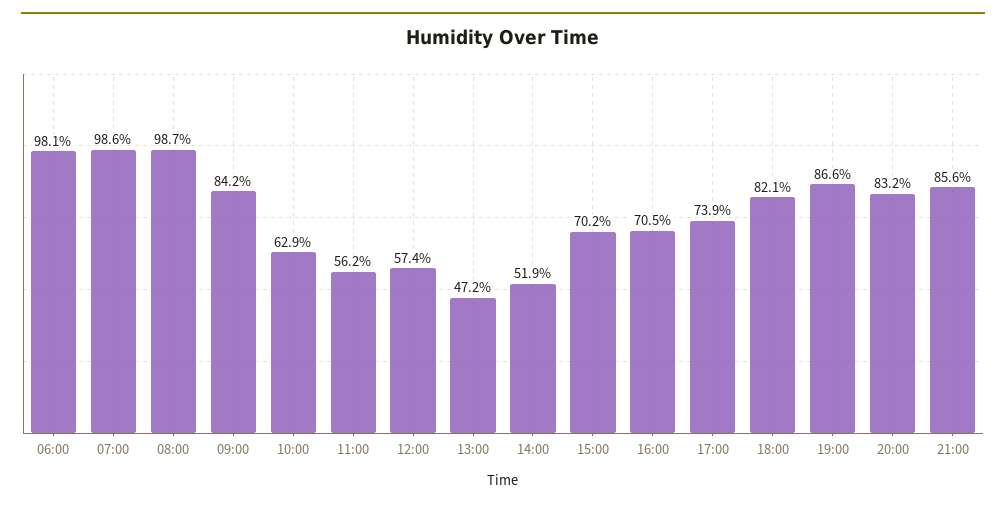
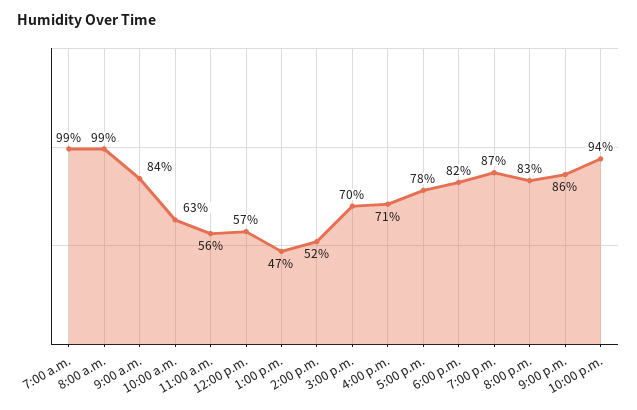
06:00: 98.1 -> none
17:00: 73.9 -> 78
10:00 p.m.: none -> 94

